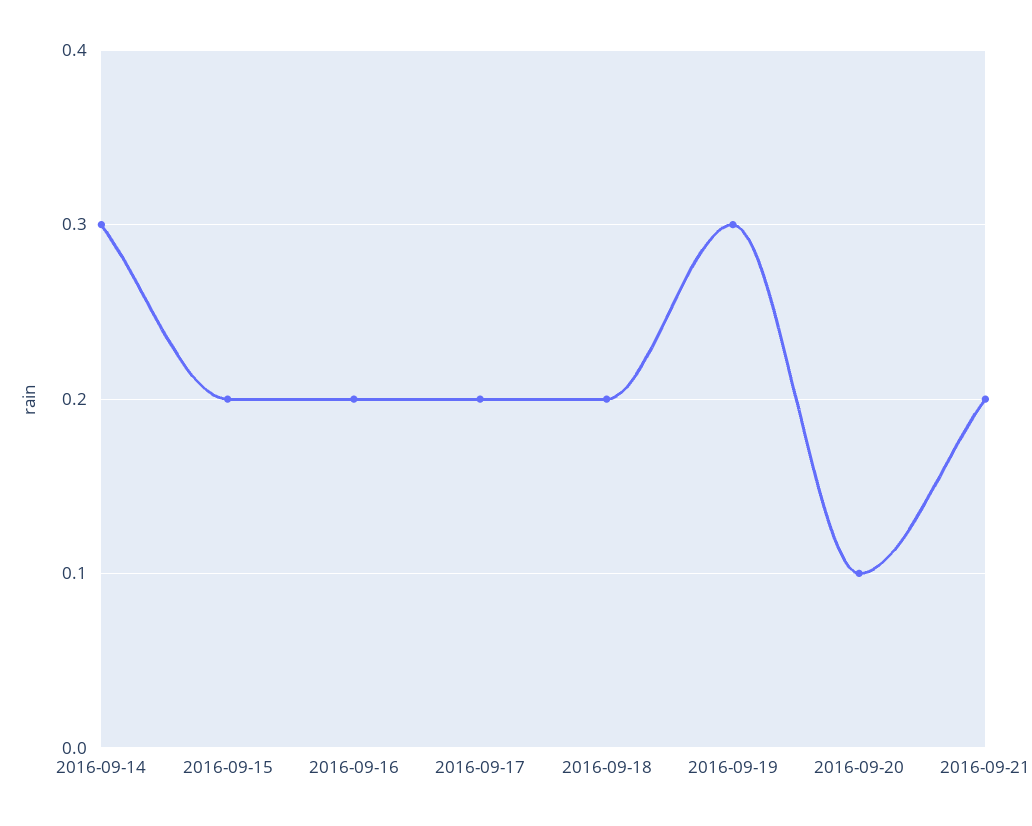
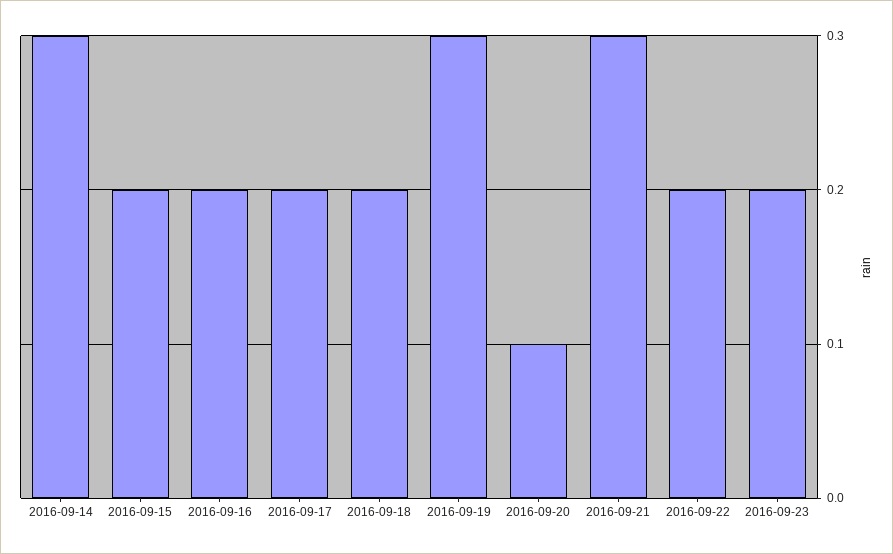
2016-09-21: 0.2 -> 0.3
2016-09-22: none -> 0.2
2016-09-23: none -> 0.2

